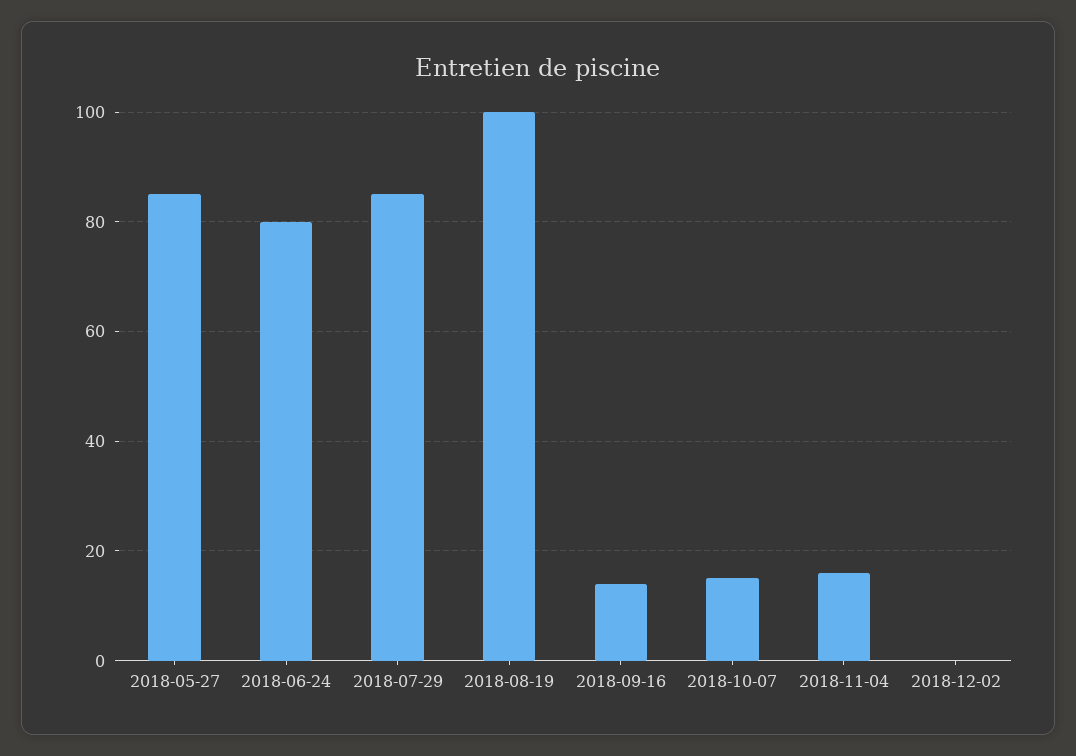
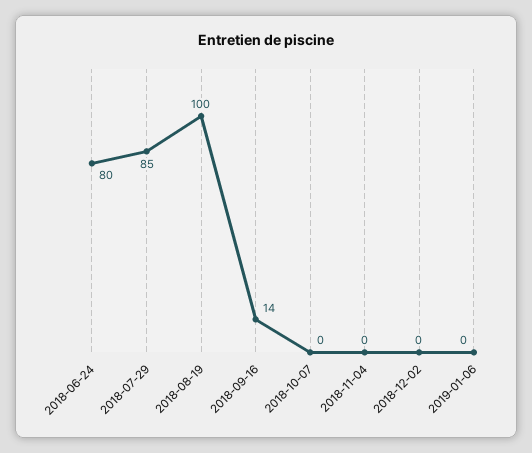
2018-05-27: 85 -> none
2018-10-07: 15 -> 0
2018-11-04: 15 -> 0
2019-01-06: none -> 0

